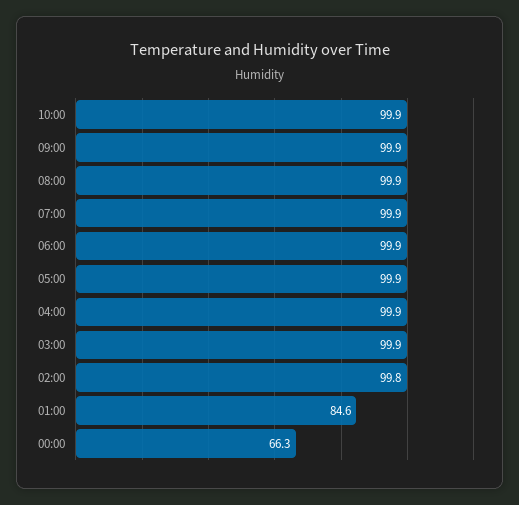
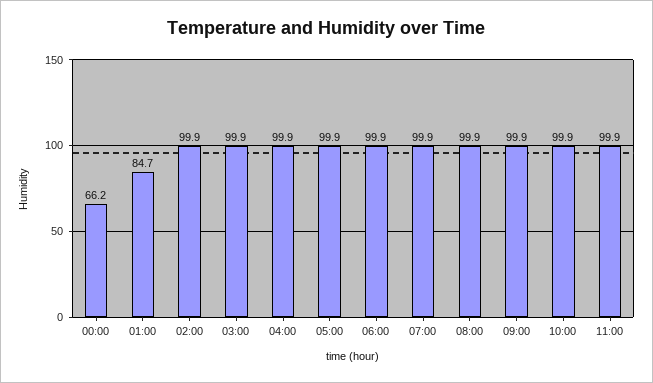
02:00: 99.8 -> 99.9
01:00: 84.6 -> 84.7
00:00: 66.3 -> 66.2
11:00: none -> 99.9

